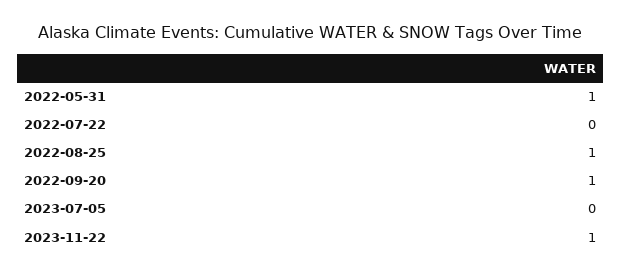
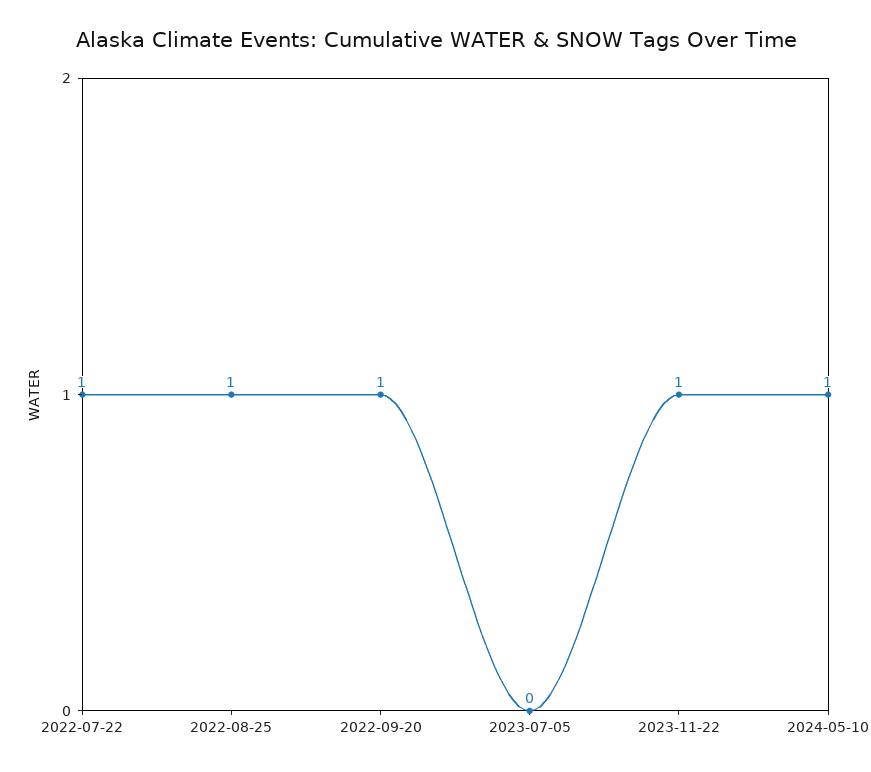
2022-05-31: 1 -> none
2022-07-22: 0 -> 1
2024-05-10: none -> 1

